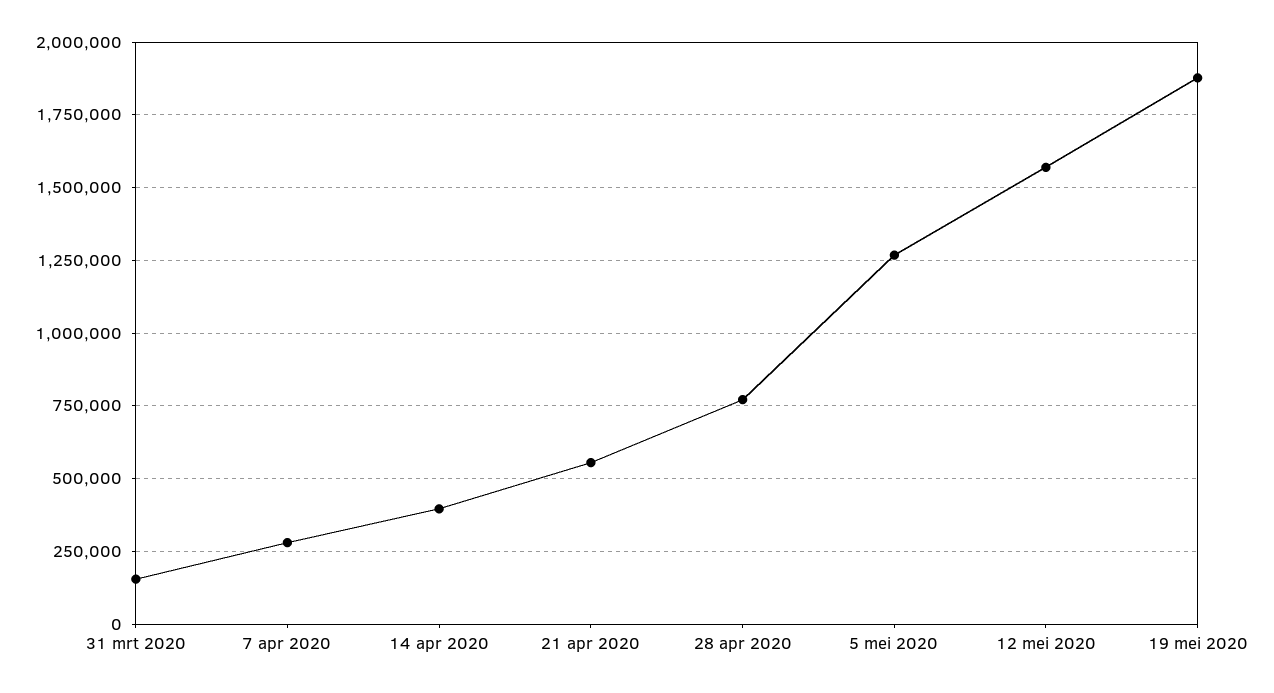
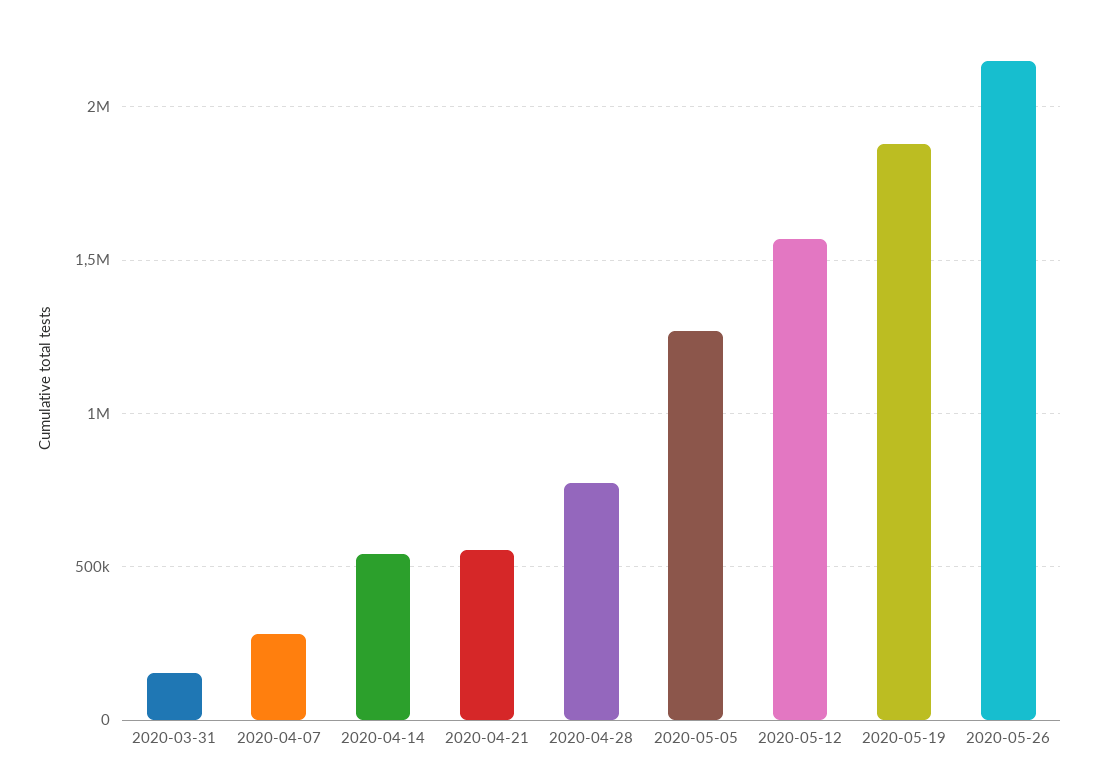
14 apr 2020: 400000 -> 550000
2020-05-26: none -> 2150000

